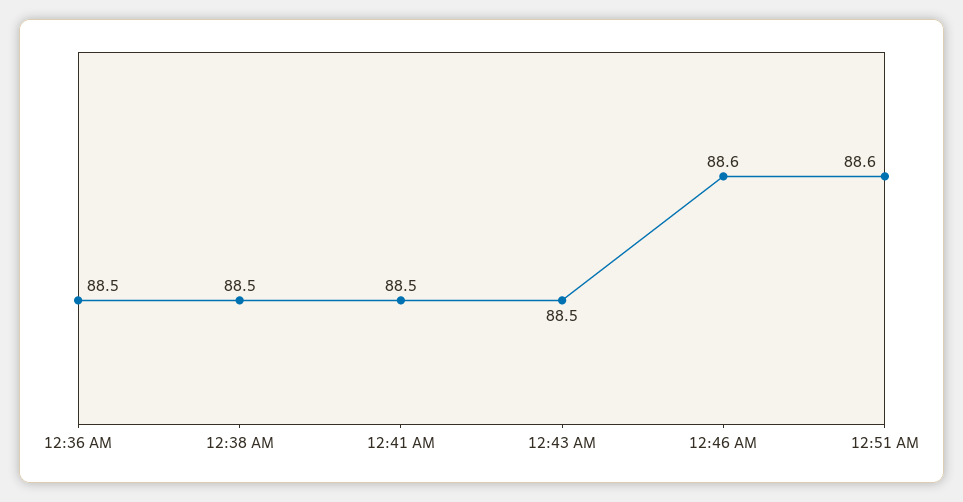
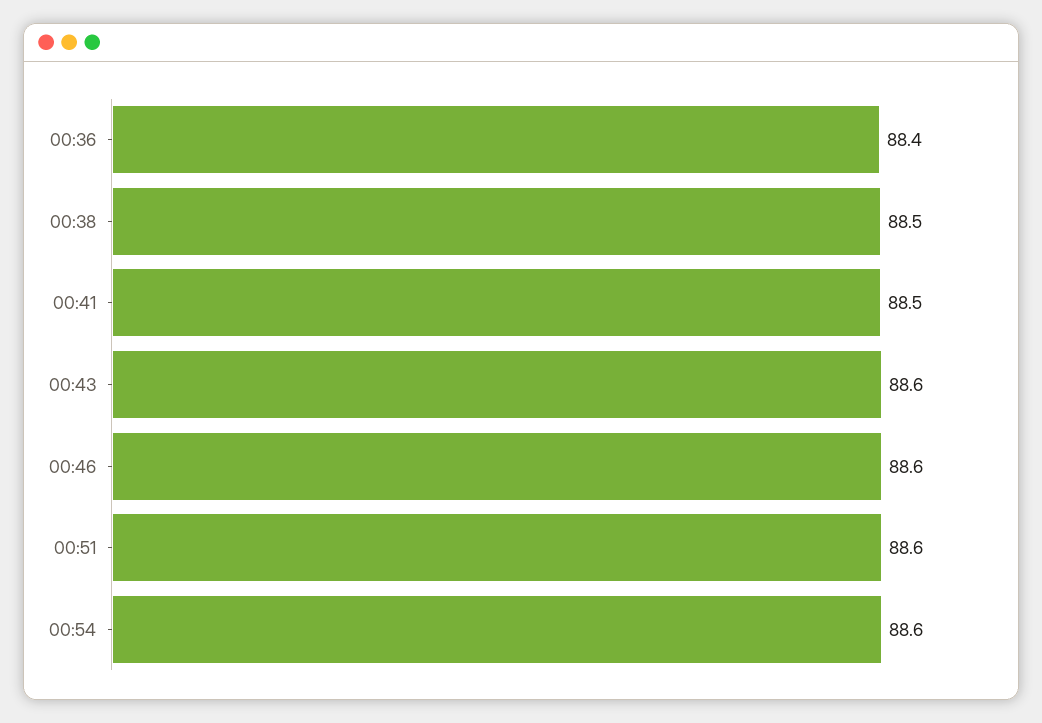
12:36 AM: 88.5 -> 88.4
12:43 AM: 88.5 -> 88.6
00:54: none -> 88.6

